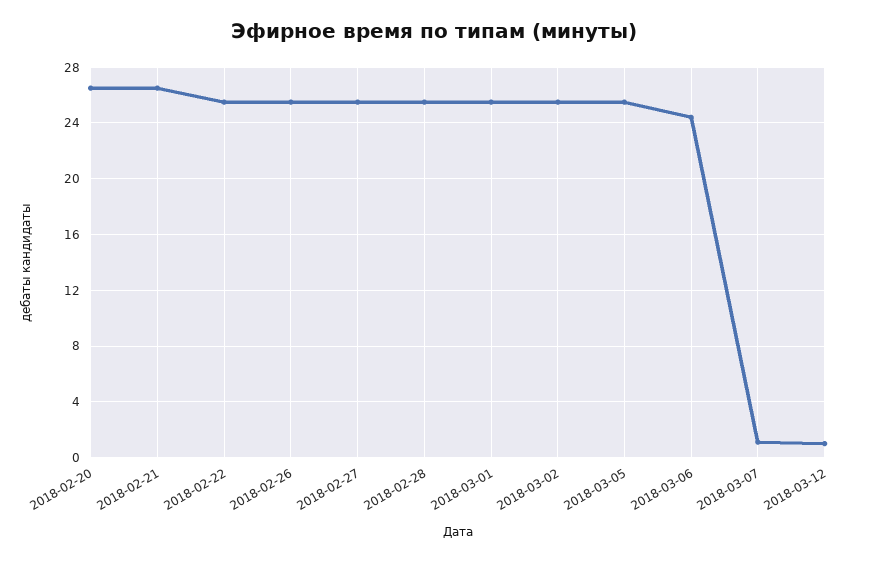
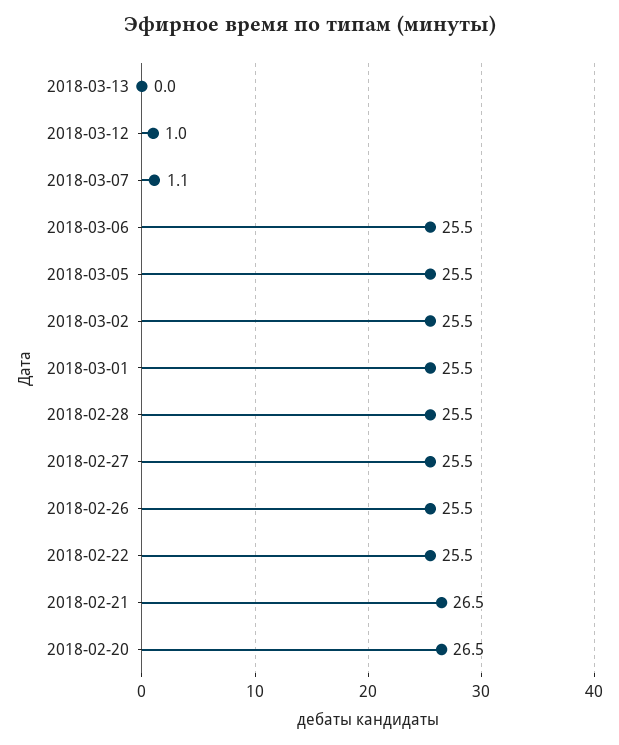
2018-03-06: 24.5 -> 25.5
2018-03-13: none -> 0

